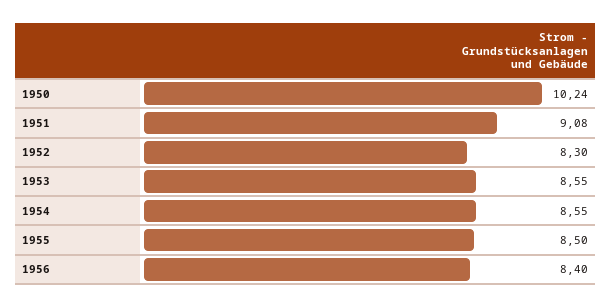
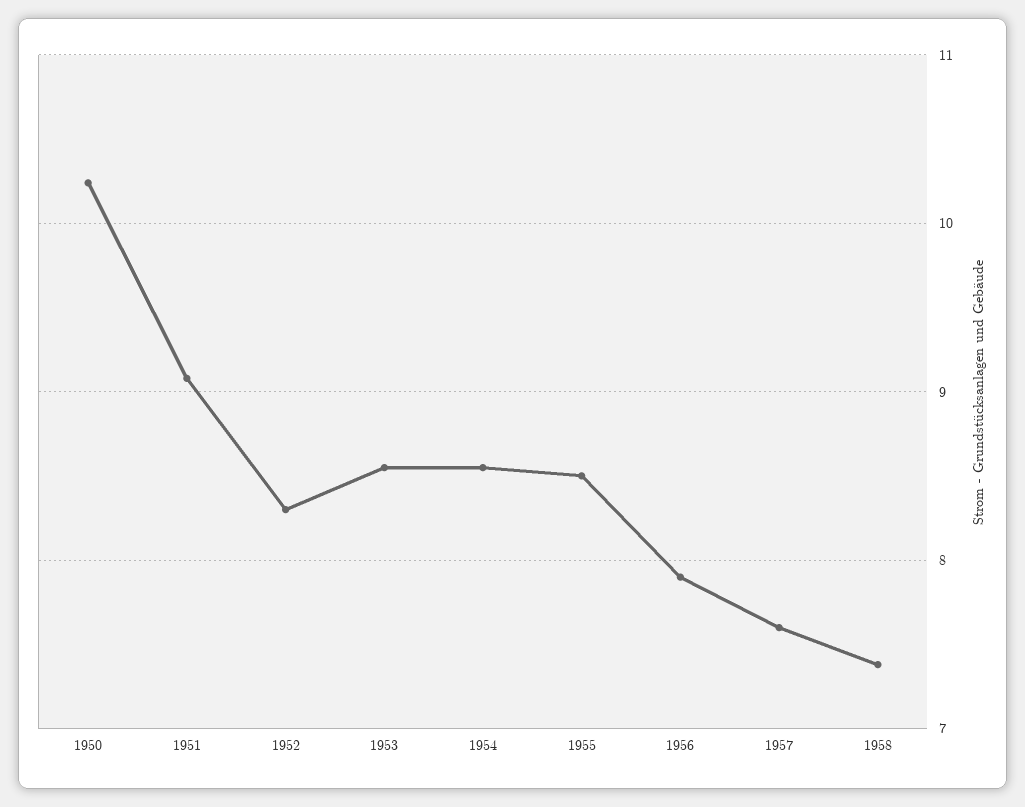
1956: 8.4 -> 7.9
1957: none -> 7.6
1958: none -> 7.4

